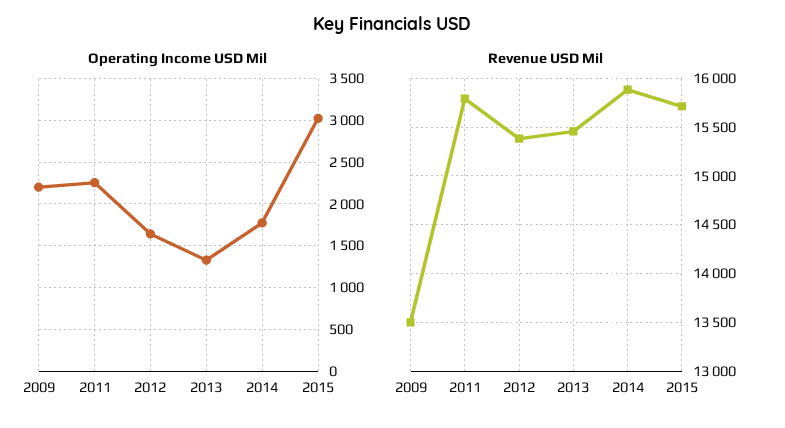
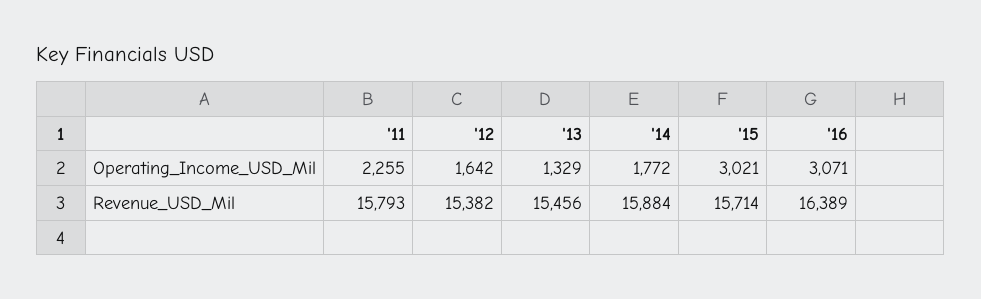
Operating Income USD Mil, 2009: 2200 -> none
Revenue USD Mil, 2009: 13500 -> none
Operating Income USD Mil, '16: none -> 3071
Revenue USD Mil, '16: none -> 16389

